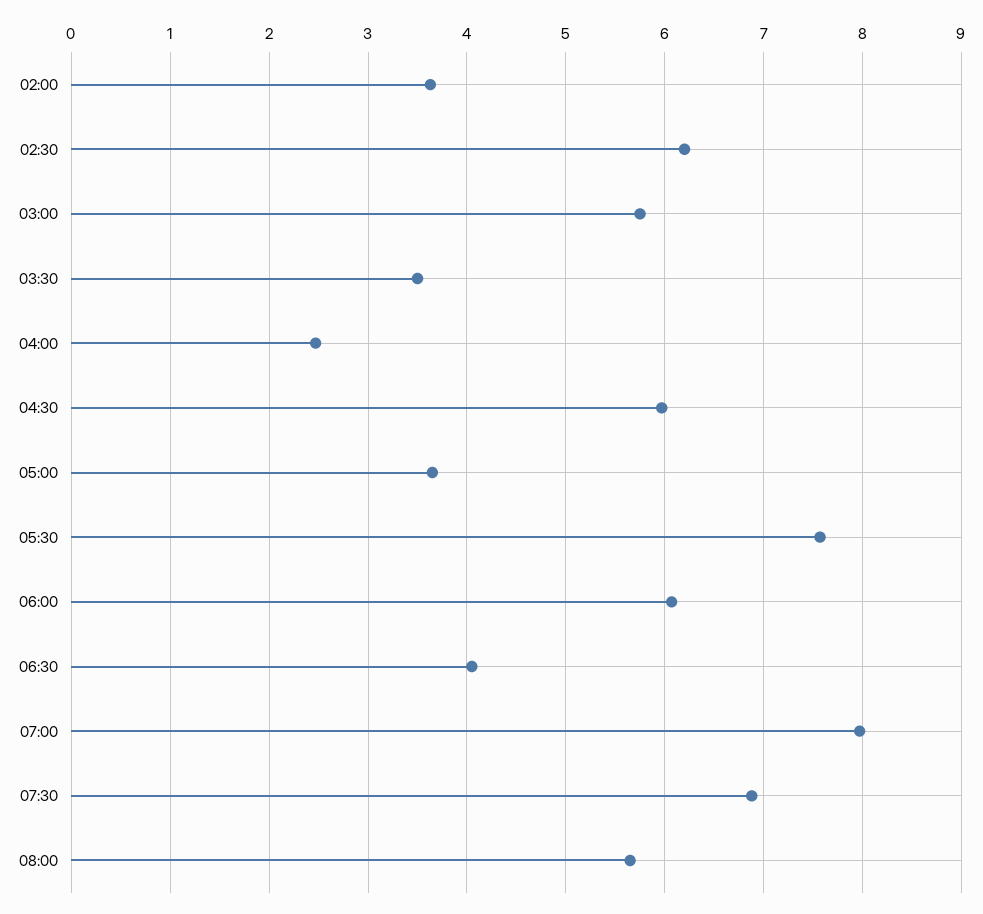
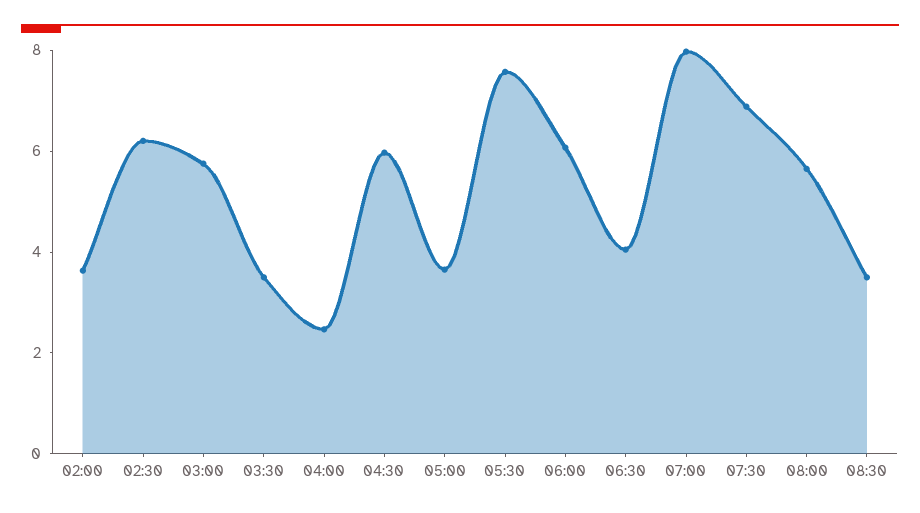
08:30: none -> 3.5

